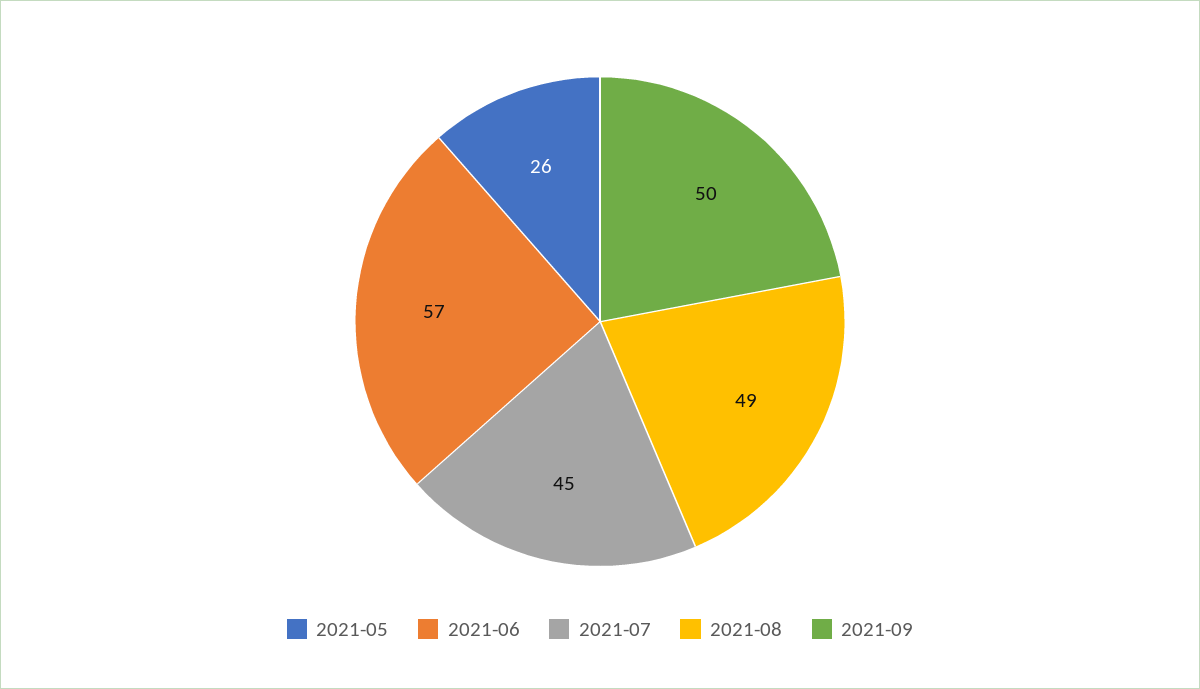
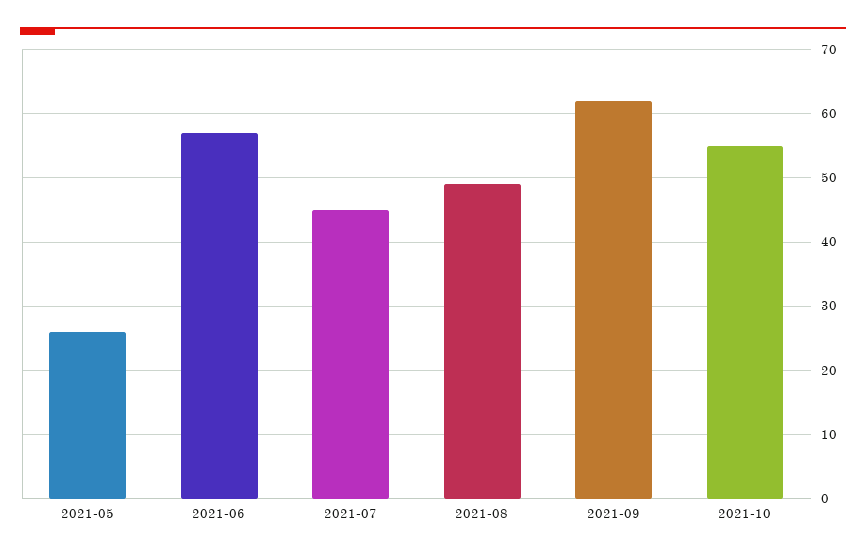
2021-09: 50 -> 62
2021-10: none -> 55

